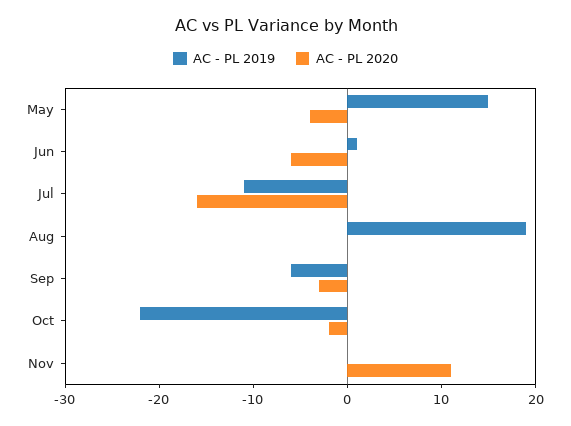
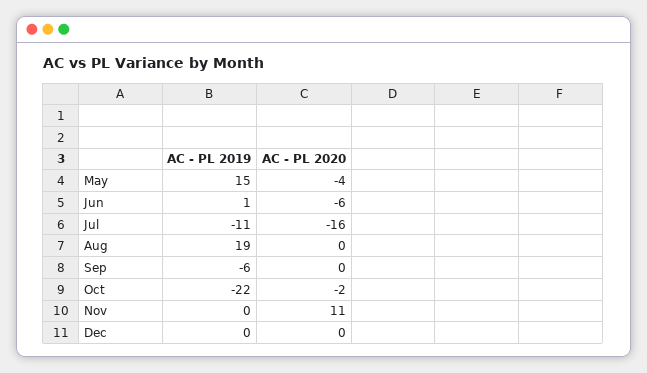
AC - PL 2020, Sep: -3 -> 0
AC - PL 2019, Dec: none -> 0
AC - PL 2020, Dec: none -> 0

